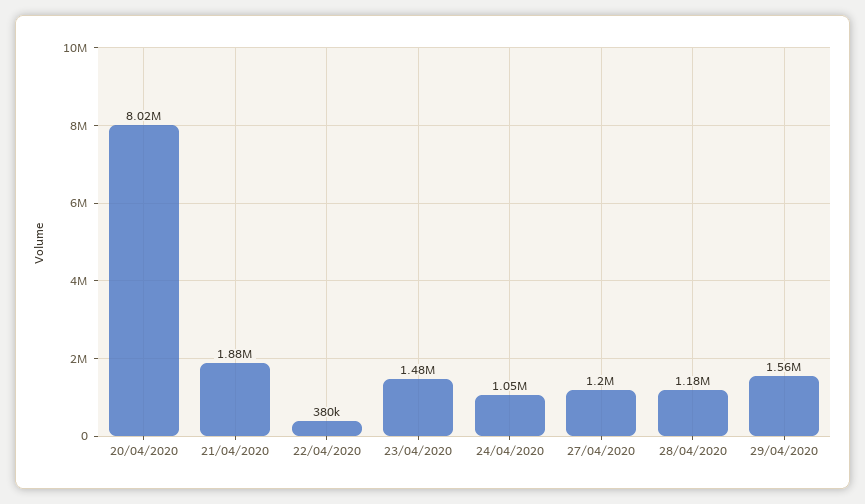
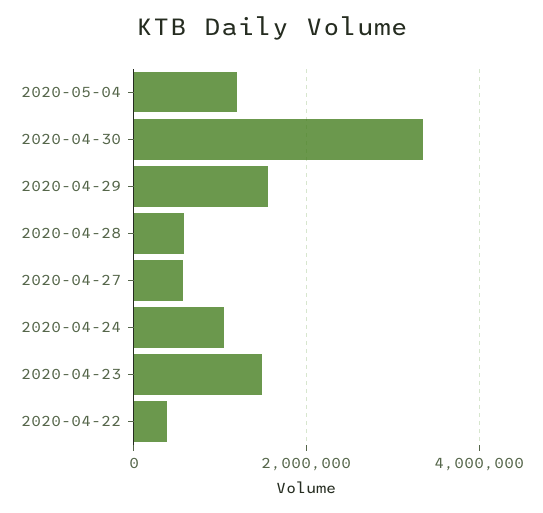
20/04/2020: 8020000 -> none
21/04/2020: 1880000 -> none
27/04/2020: 1200000 -> 600000
28/04/2020: 1180000 -> 600000
2020-05-04: none -> 1200000
2020-04-30: none -> 3400000

